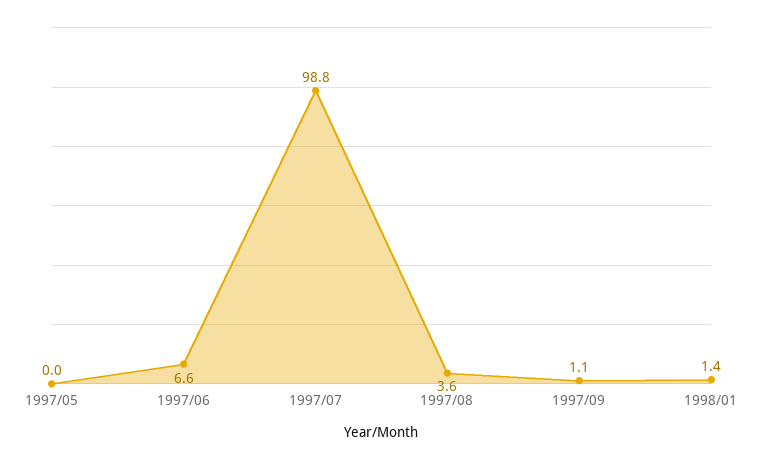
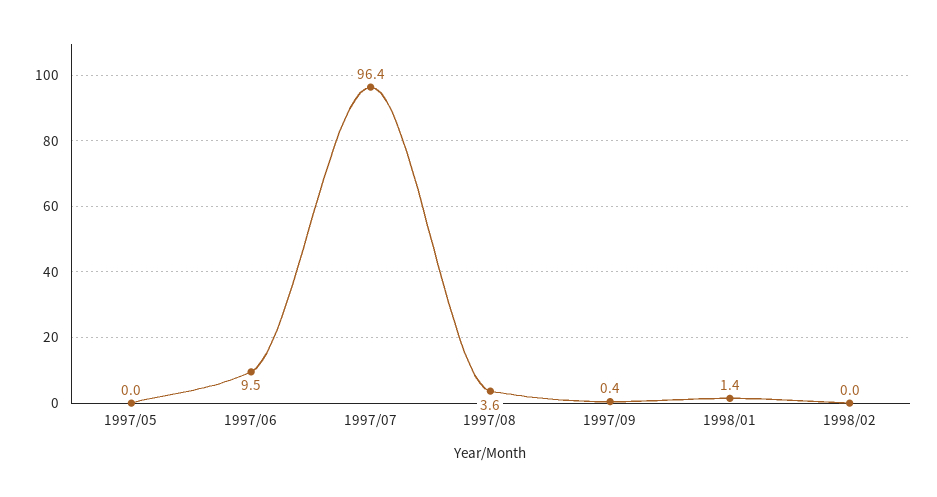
1997/06: 6.6 -> 9.5
1997/07: 98.8 -> 96.4
1997/09: 1.1 -> 0.4
1998/02: none -> 0

